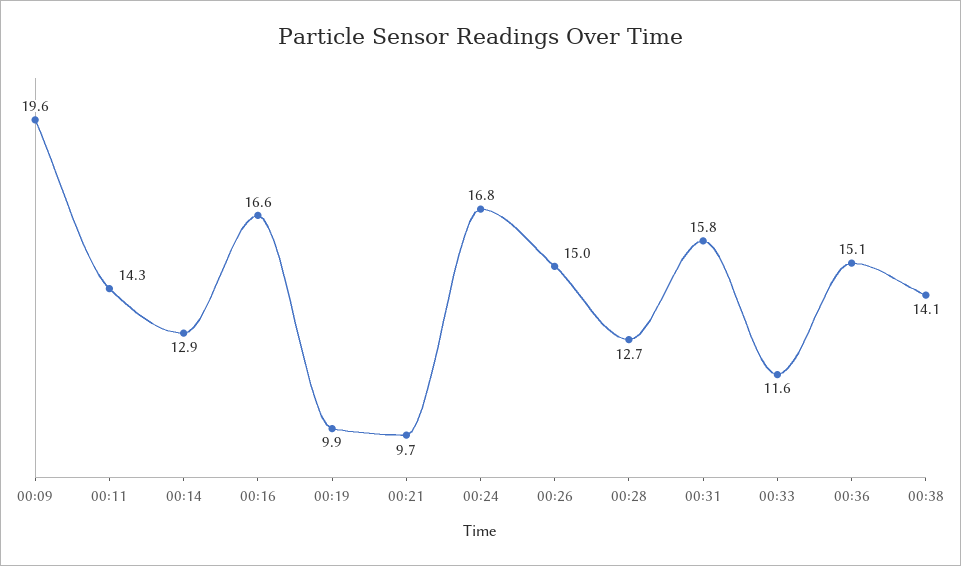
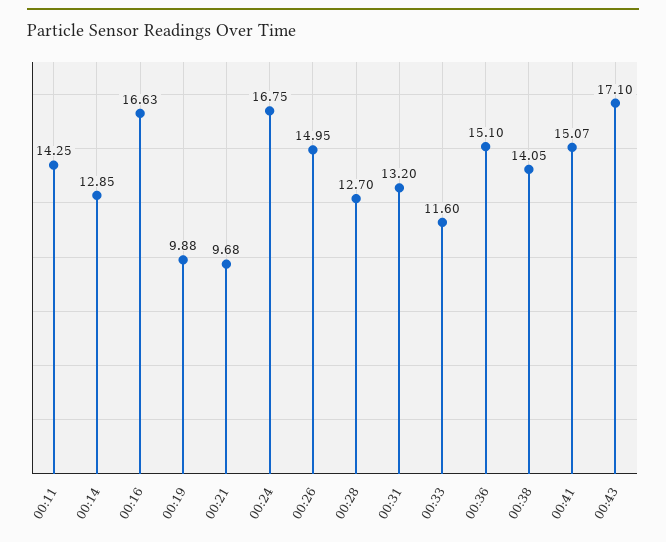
00:09: 19.6 -> none
00:31: 15.8 -> 13.2
00:41: none -> 15.07
00:43: none -> 17.1

